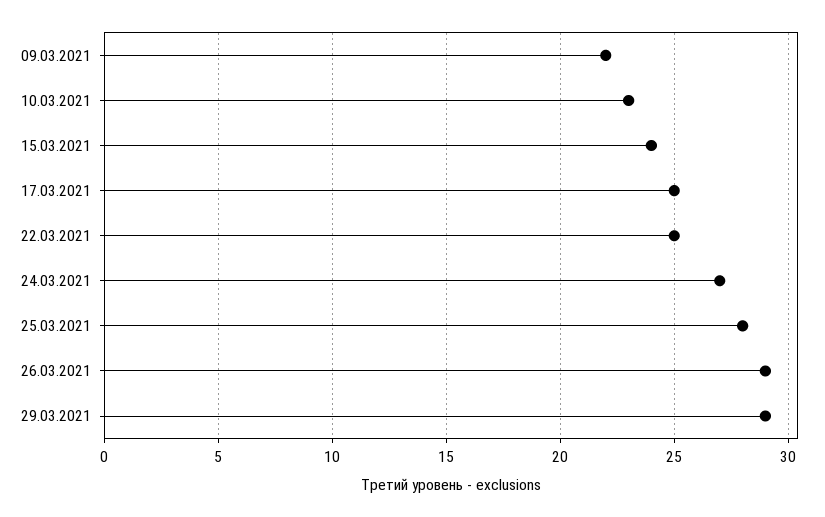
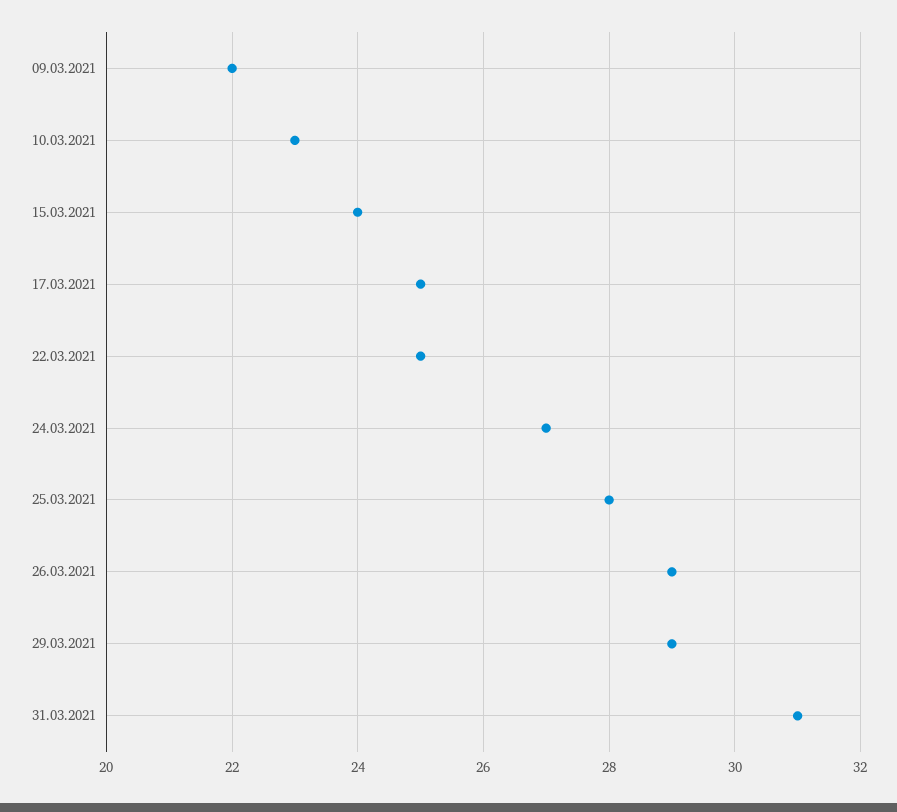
31.03.2021: none -> 31

